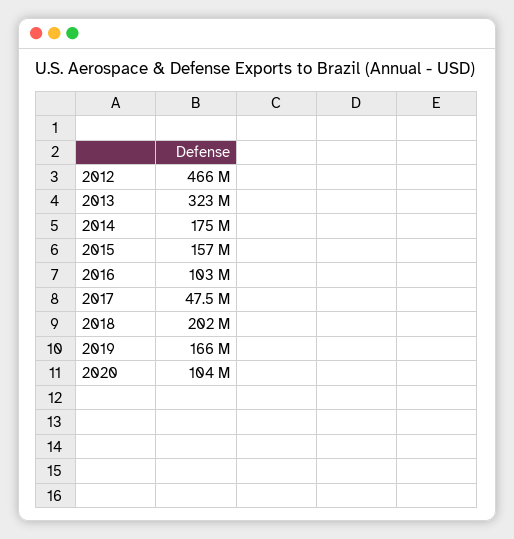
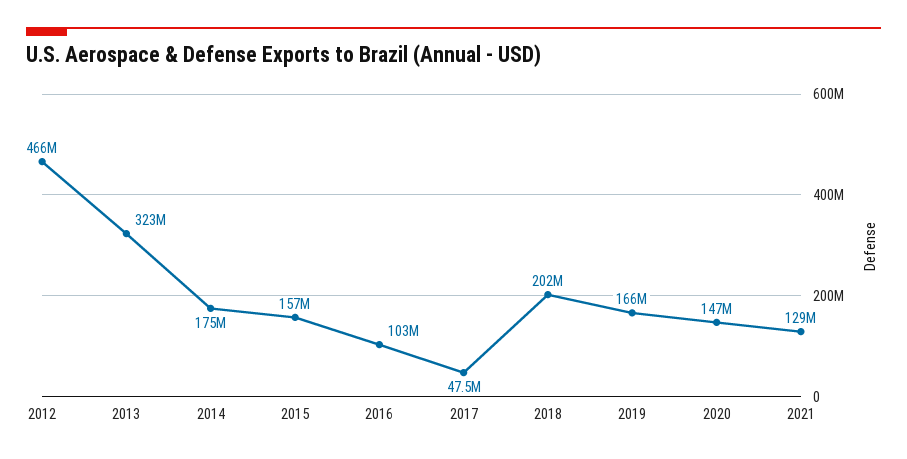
2020: 104000000 -> 147000000
2021: none -> 129000000

